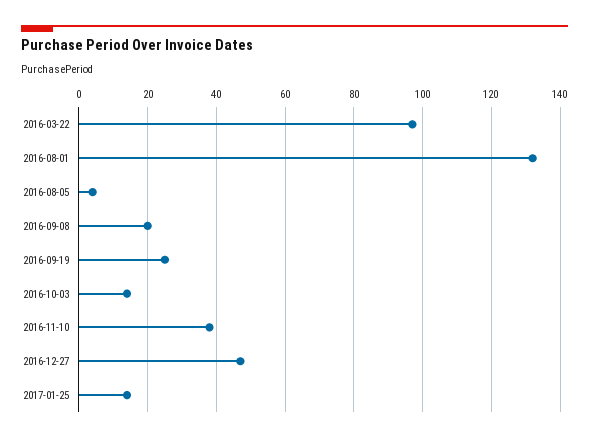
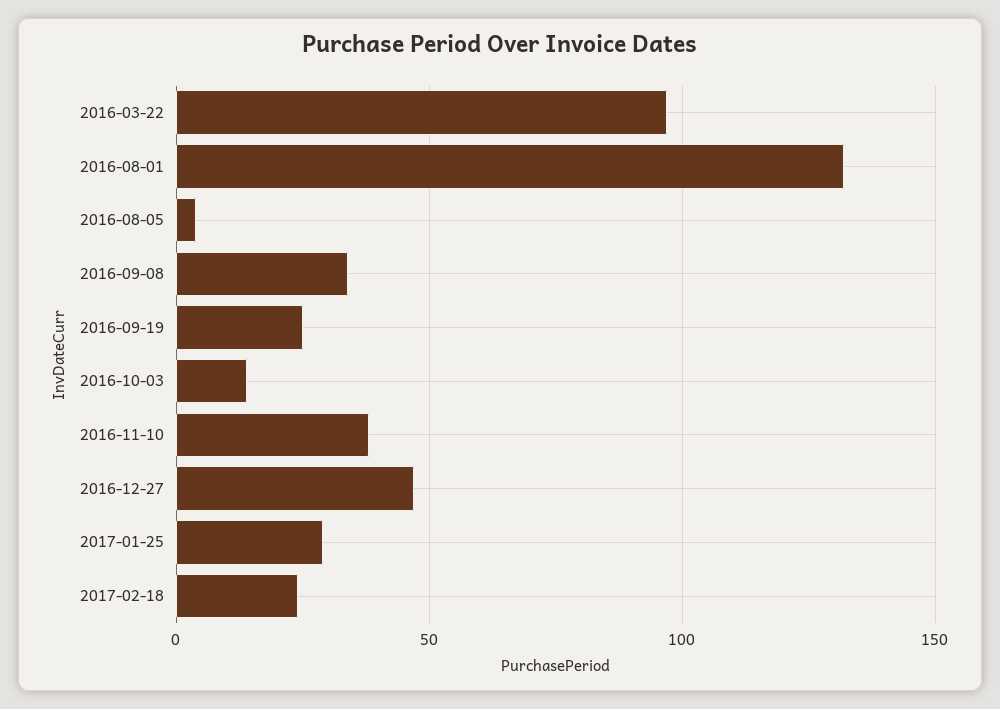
2016-09-08: 20 -> 35
2017-01-25: 15 -> 30
2017-02-18: none -> 25

